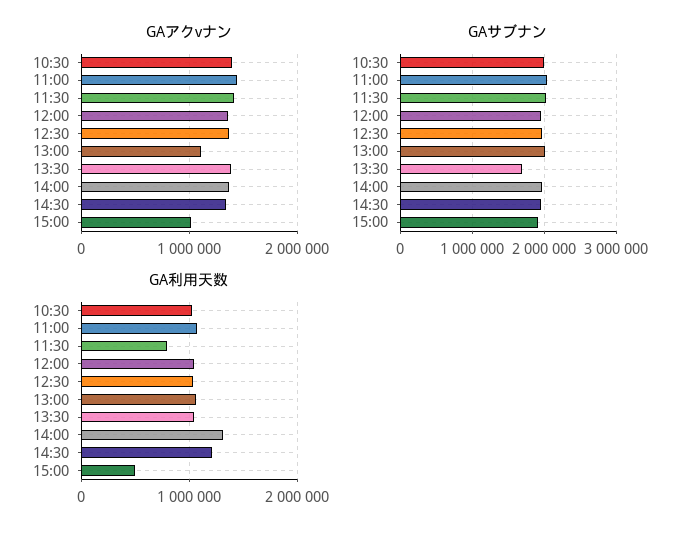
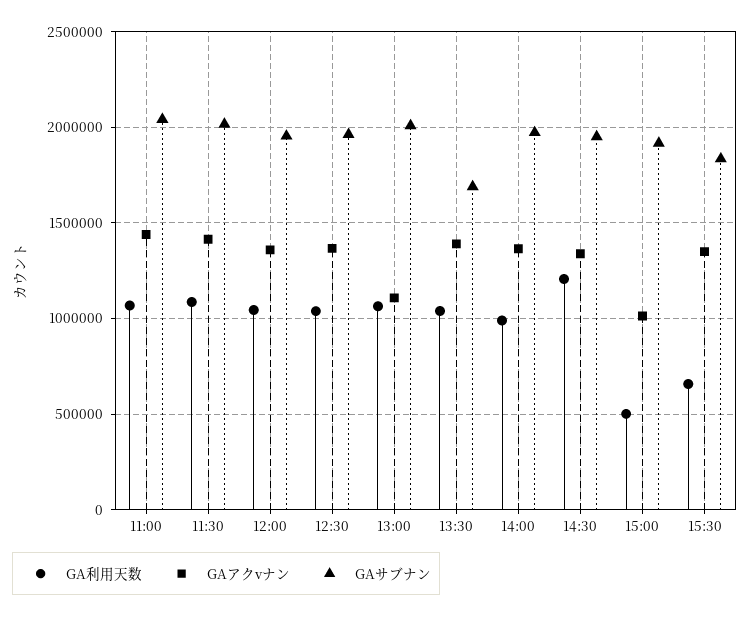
GAアクvナン, 10:30: 1400000 -> none
GAサブナン, 10:30: 2000000 -> none
GA利用天数, 10:30: 1000000 -> none
GA利用天数, 11:30: 800000 -> 1100000
GA利用天数, 14:00: 1300000 -> 1000000
GA利用天数, 15:30: none -> 650000
GAアクvナン, 15:30: none -> 1350000
GAサブナン, 15:30: none -> 1850000

